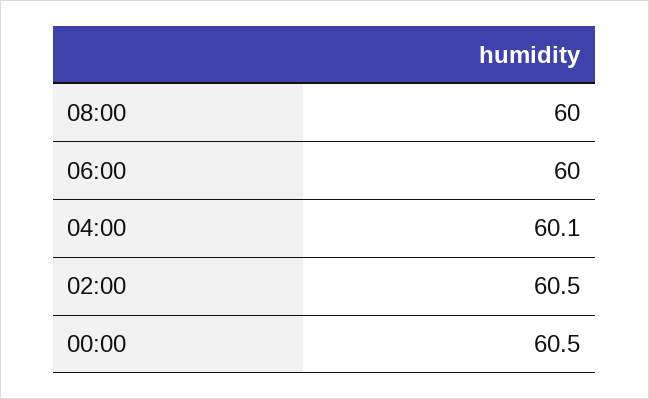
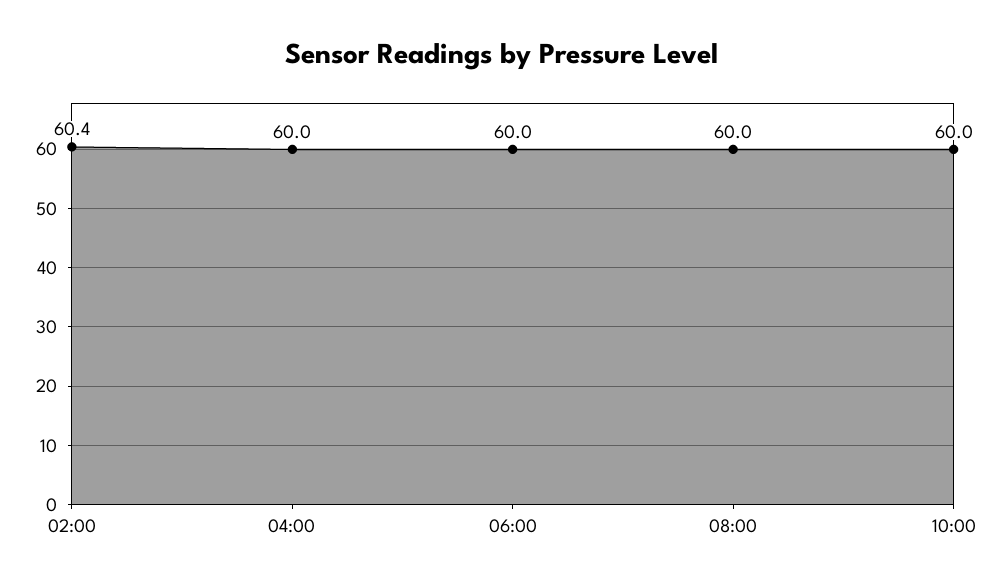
04:00: 60.1 -> 60
02:00: 60.5 -> 60.4
00:00: 60.5 -> none
10:00: none -> 60

